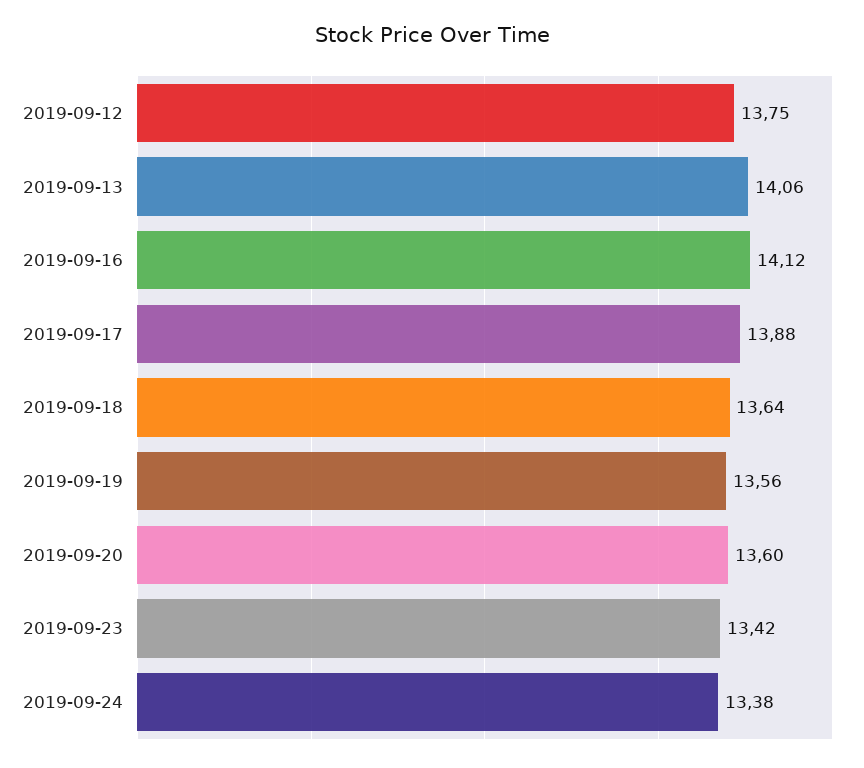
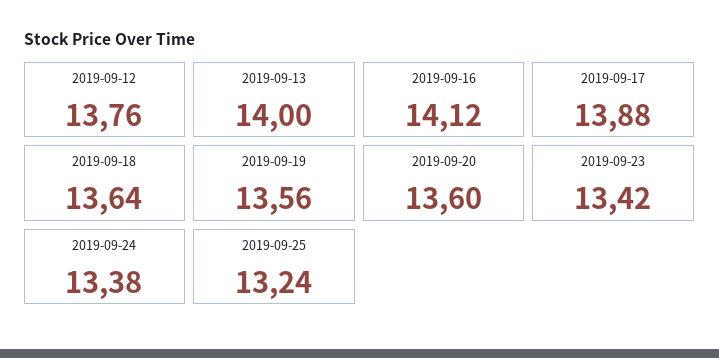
2019-09-12: 13.75 -> 13.76
2019-09-13: 14.06 -> 14
2019-09-25: none -> 13.24

